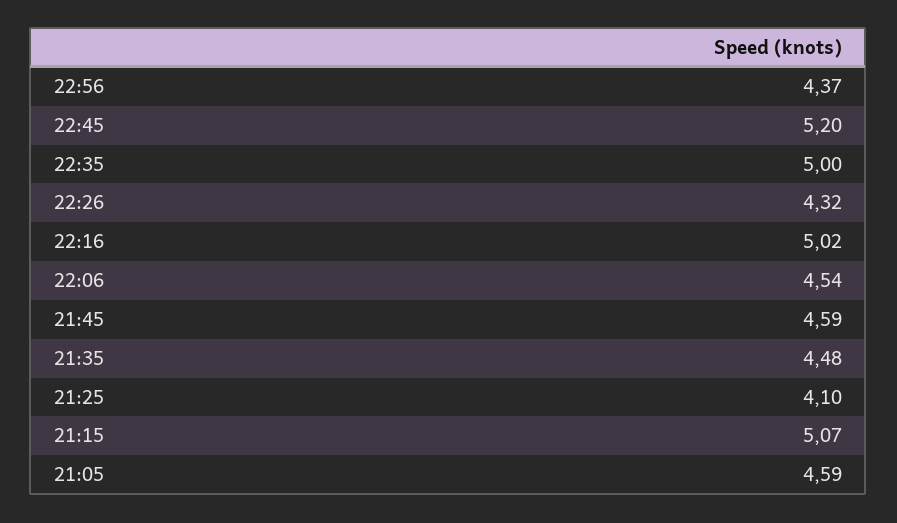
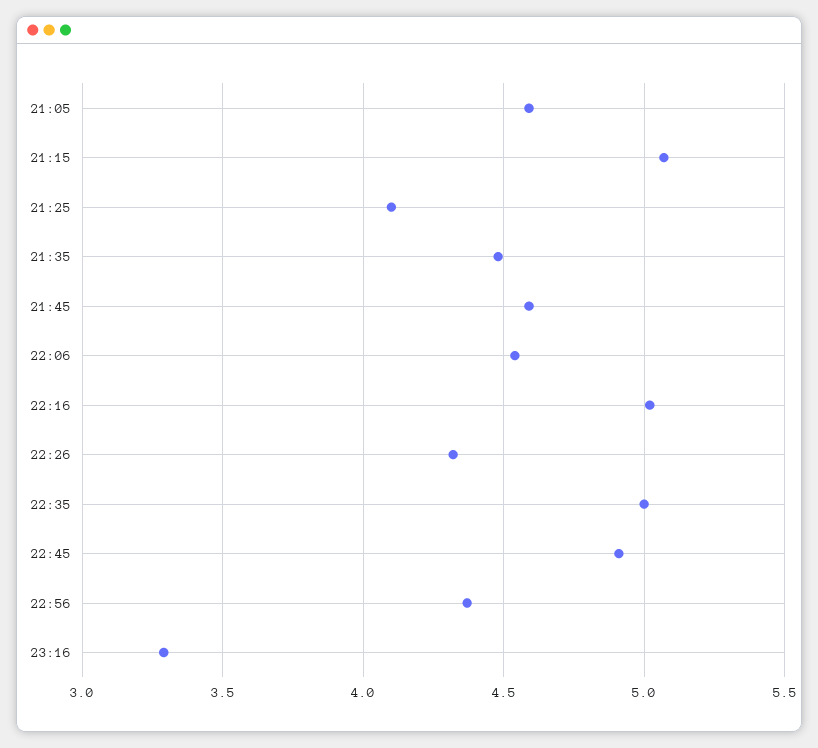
22:45: 5.2 -> 4.9
23:16: none -> 3.3

